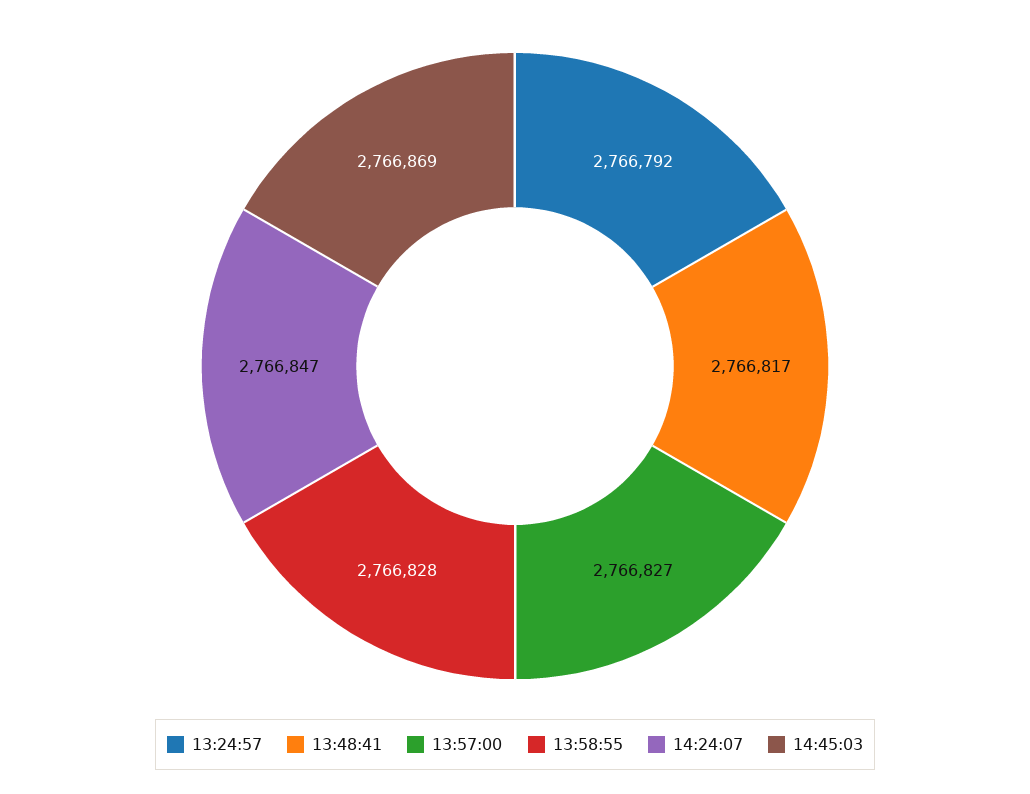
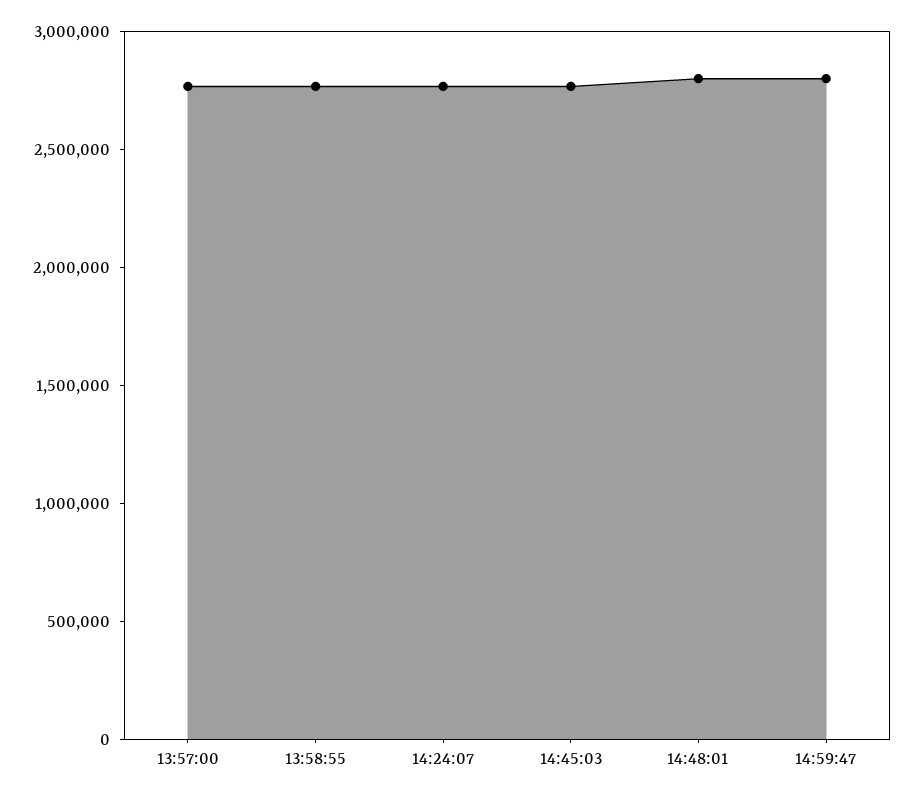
13:24:57: 2766792 -> none
13:48:41: 2766817 -> none
14:48:01: none -> 2800000
14:59:47: none -> 2800000

